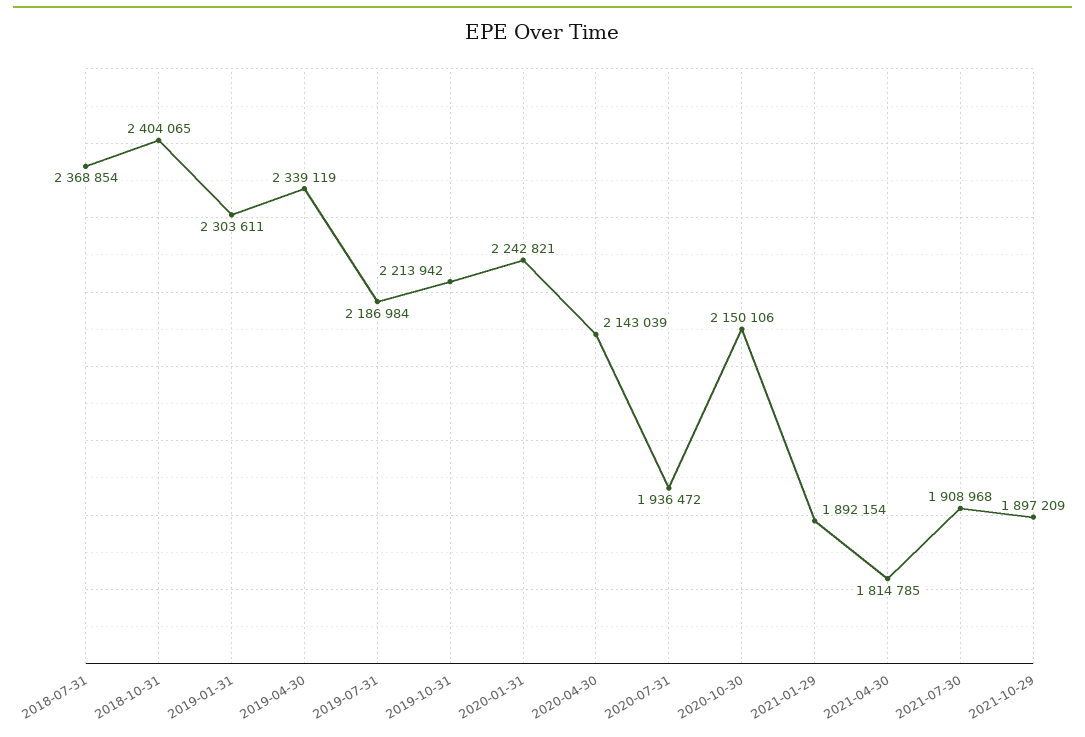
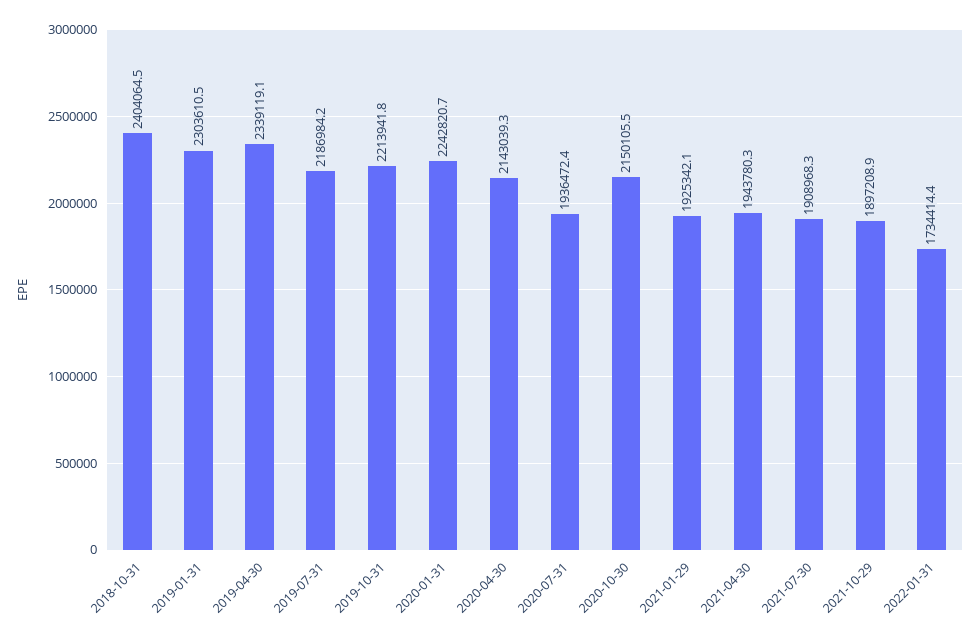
2018-07-31: 2368854 -> none
2021-01-29: 1892154 -> 1925342.1
2021-04-30: 1814785 -> 1943780.3
2022-01-31: none -> 1734414.4

